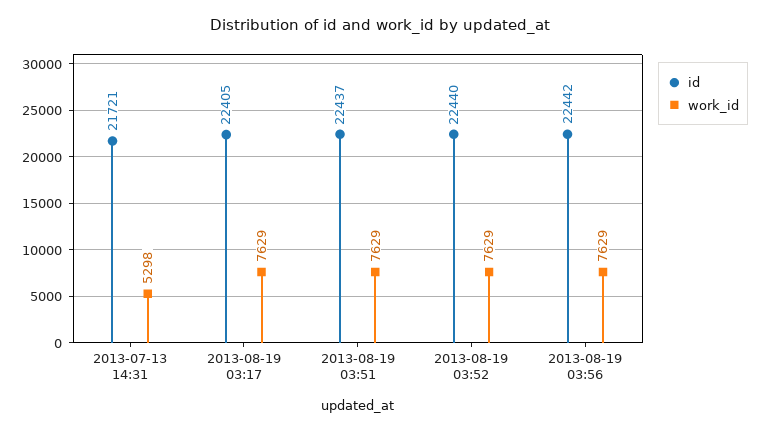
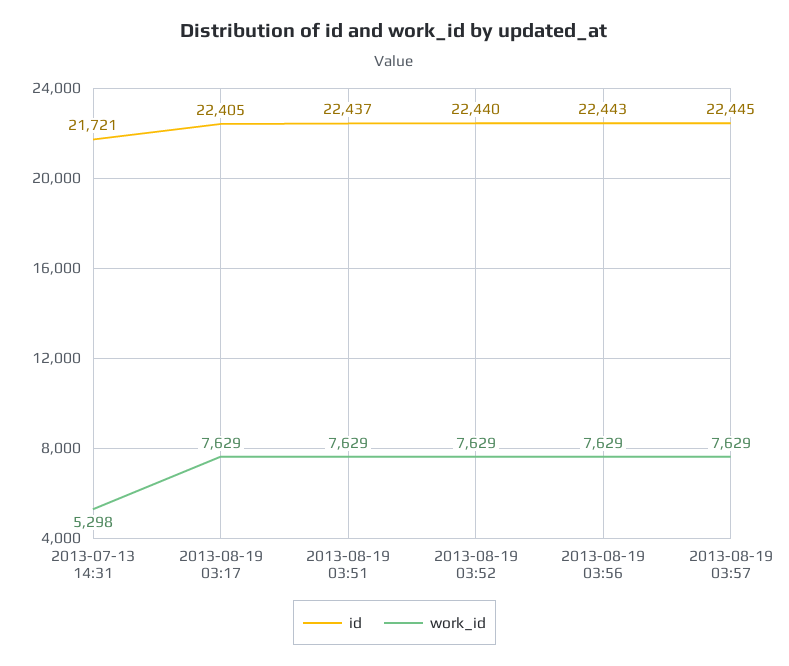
id, 2013-08-19 03:56: 22442 -> 22443
id, 2013-08-19 03:57: none -> 22445
work_id, 2013-08-19 03:57: none -> 7629

